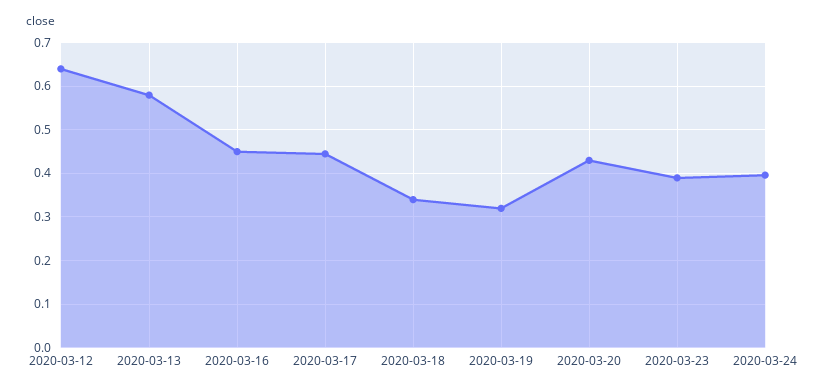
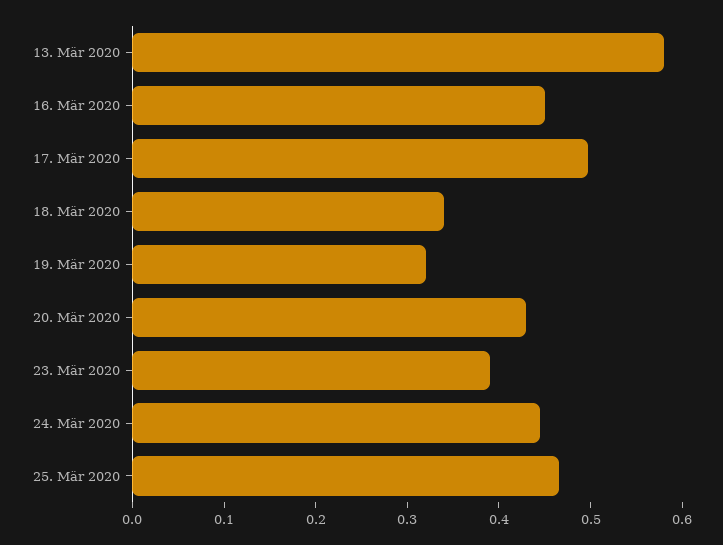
2020-03-12: 0.64 -> none
2020-03-17: 0.44 -> 0.5
2020-03-24: 0.4 -> 0.44
25. Mär 2020: none -> 0.46

